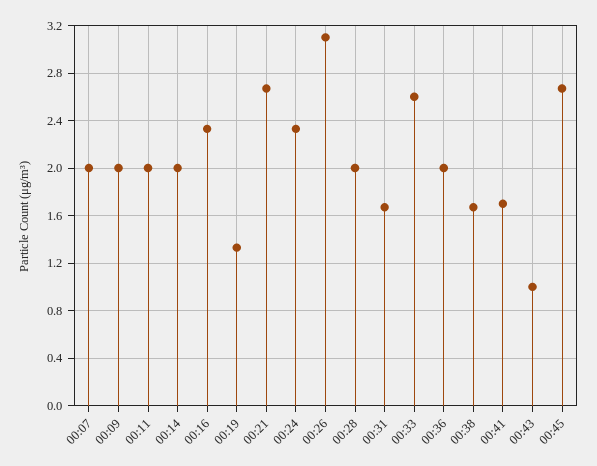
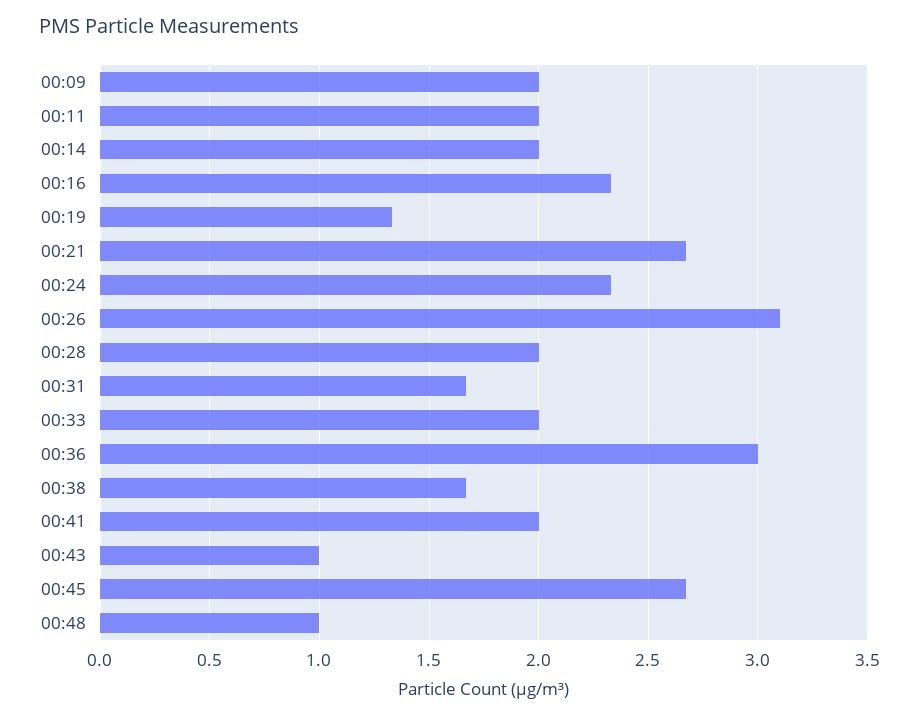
00:07: 2 -> none
00:33: 2.6 -> 2
00:36: 2 -> 3
00:41: 1.7 -> 2
00:48: none -> 1

